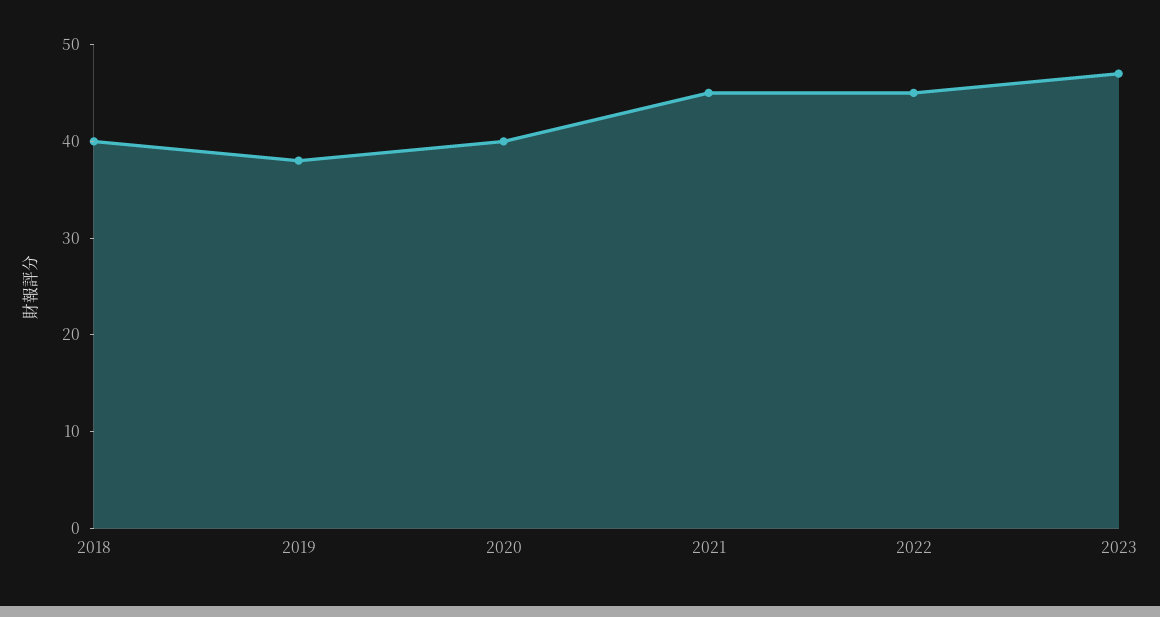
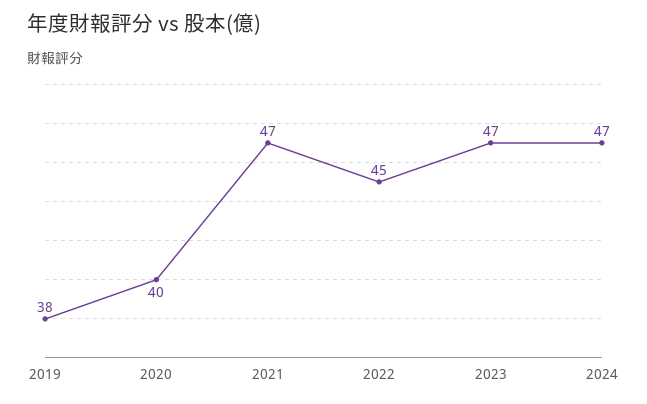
2018: 40 -> none
2021: 45 -> 47
2024: none -> 47

